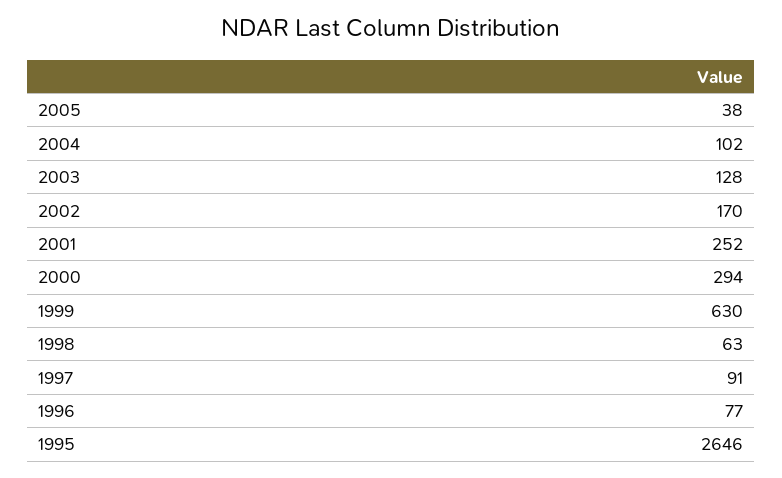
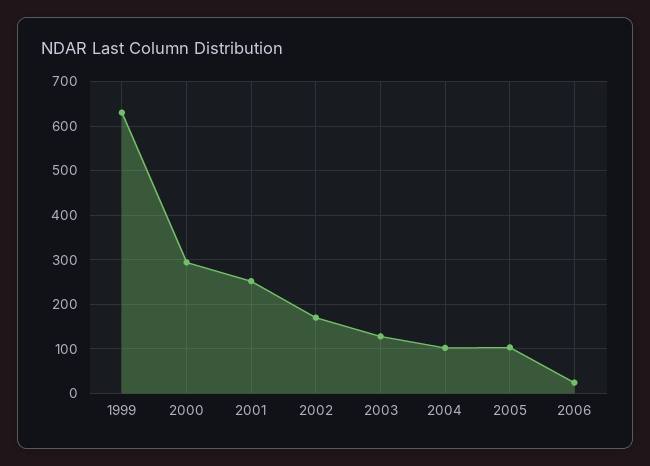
2005: 38 -> 100
1998: 63 -> none
1997: 91 -> none
1996: 77 -> none
1995: 2646 -> none
2006: none -> 20

